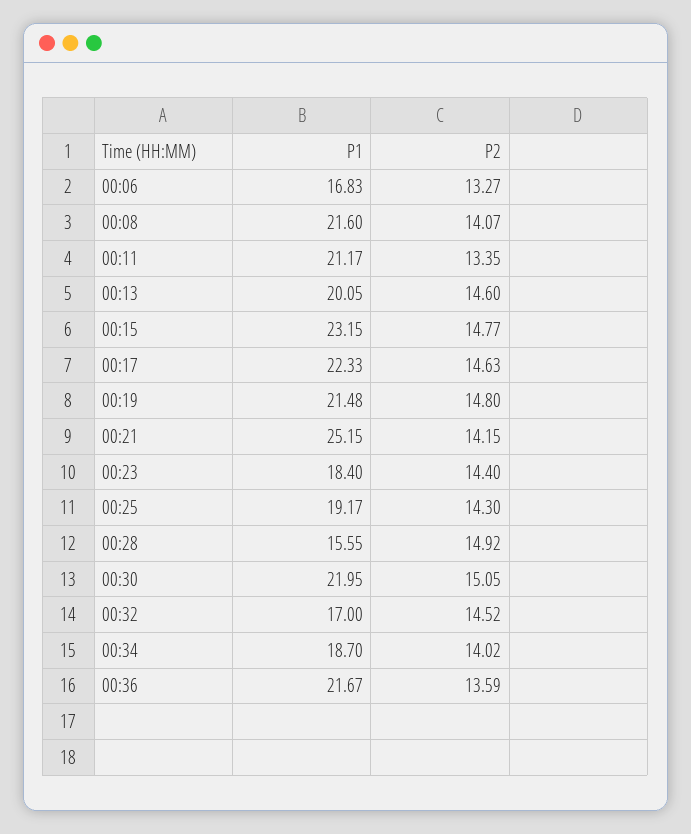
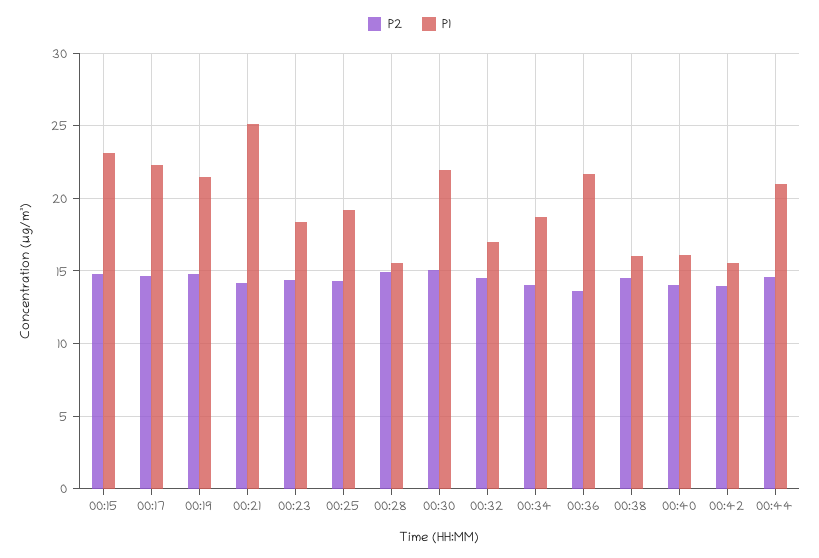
P1, 00:06: 16.83 -> none
P2, 00:06: 13.27 -> none
P1, 00:08: 21.6 -> none
P2, 00:08: 14.07 -> none
P1, 00:11: 21.17 -> none
P2, 00:11: 13.35 -> none
P1, 00:13: 20.05 -> none
P2, 00:13: 14.6 -> none
P2, 00:38: none -> 14.5
P1, 00:38: none -> 16
P2, 00:40: none -> 14
P1, 00:40: none -> 16
P2, 00:42: none -> 14
P1, 00:42: none -> 15.5
P2, 00:44: none -> 14.5
P1, 00:44: none -> 21

